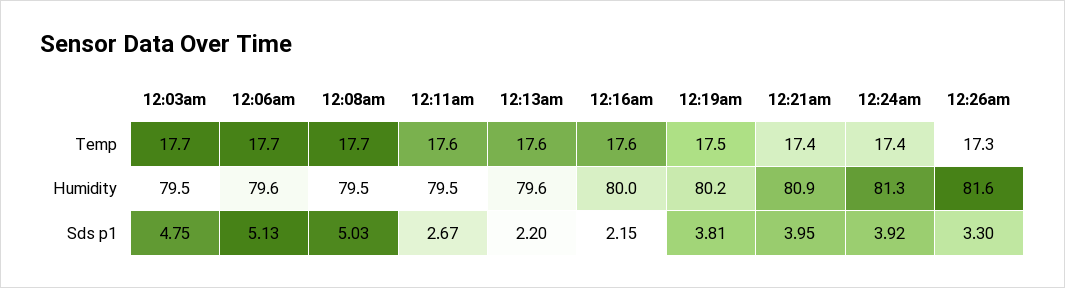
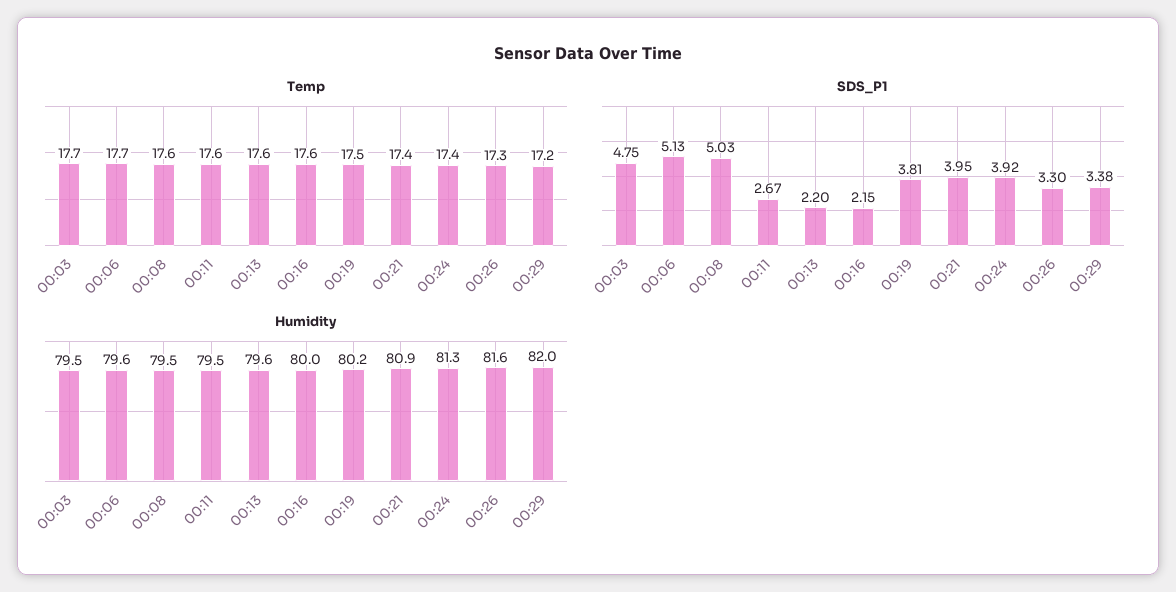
Temp, 12:08am: 17.7 -> 17.6
Temp, 00:29: none -> 17.2
Sds p1, 00:29: none -> 3.38
Humidity, 00:29: none -> 82

